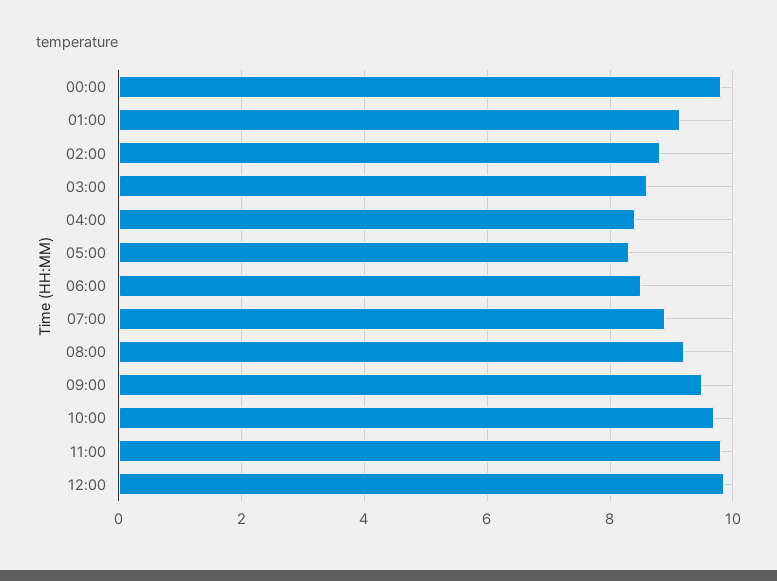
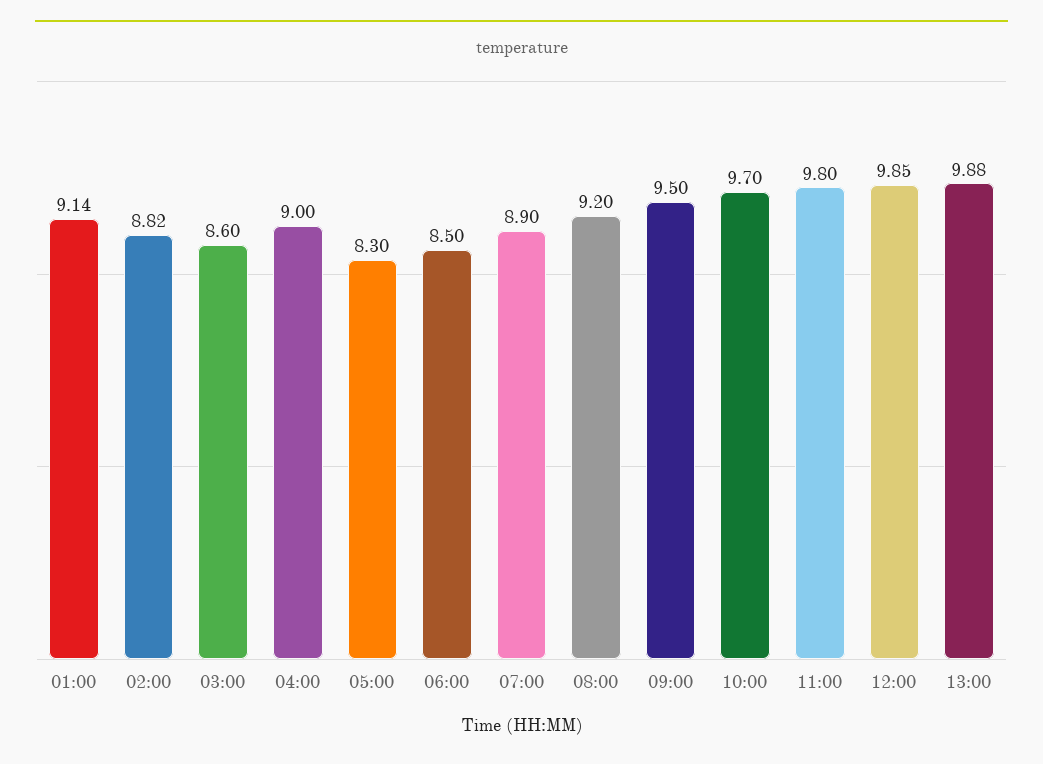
00:00: 9.8 -> none
04:00: 8.4 -> 9
13:00: none -> 9.88

